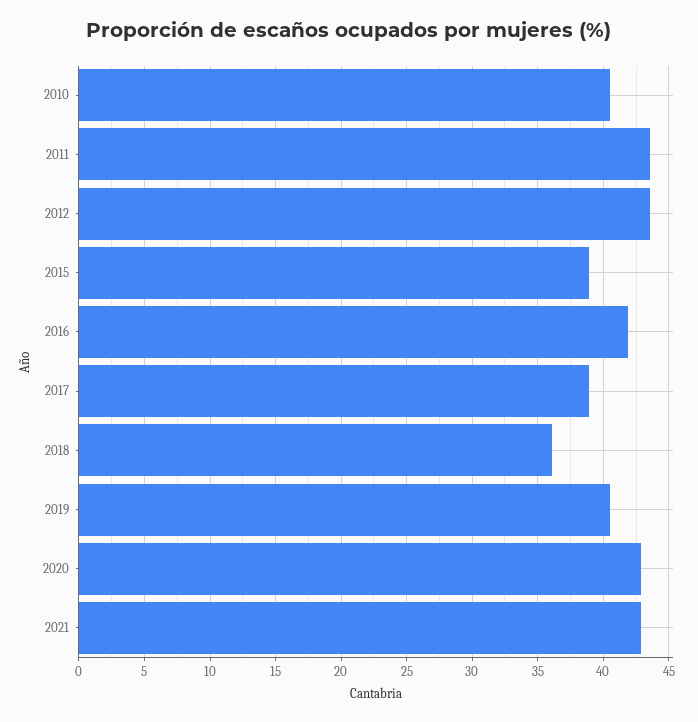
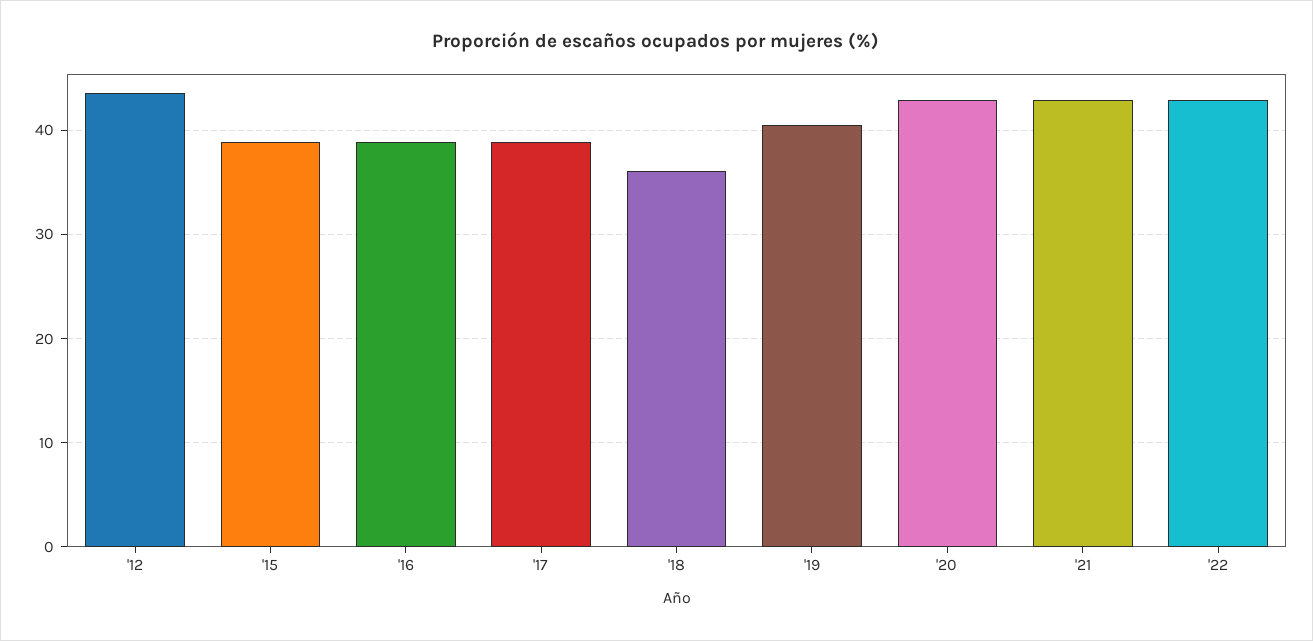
2010: 40.5 -> none
2011: 43.5 -> none
2016: 42 -> 39
'22: none -> 43

